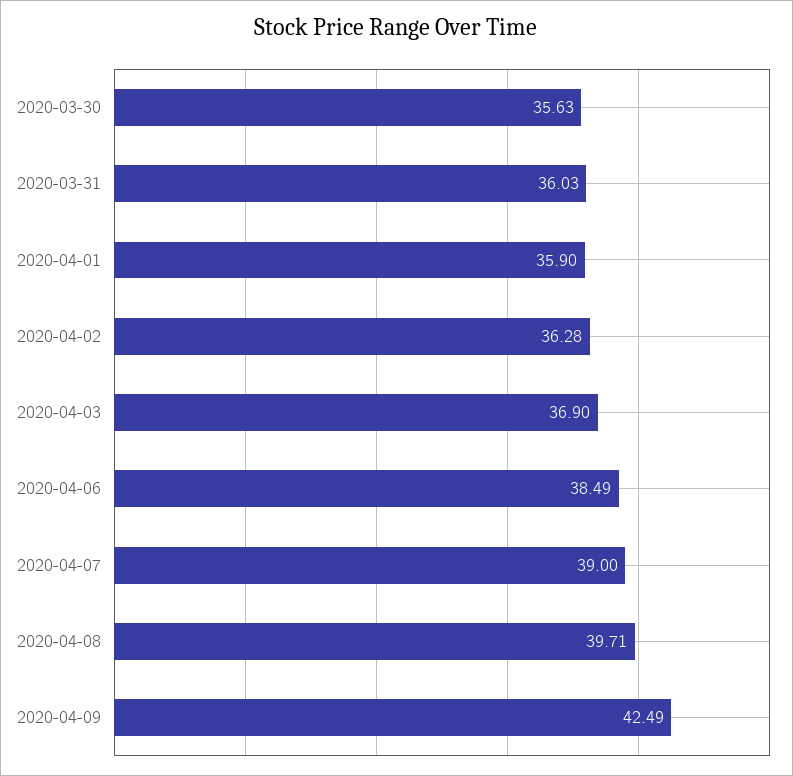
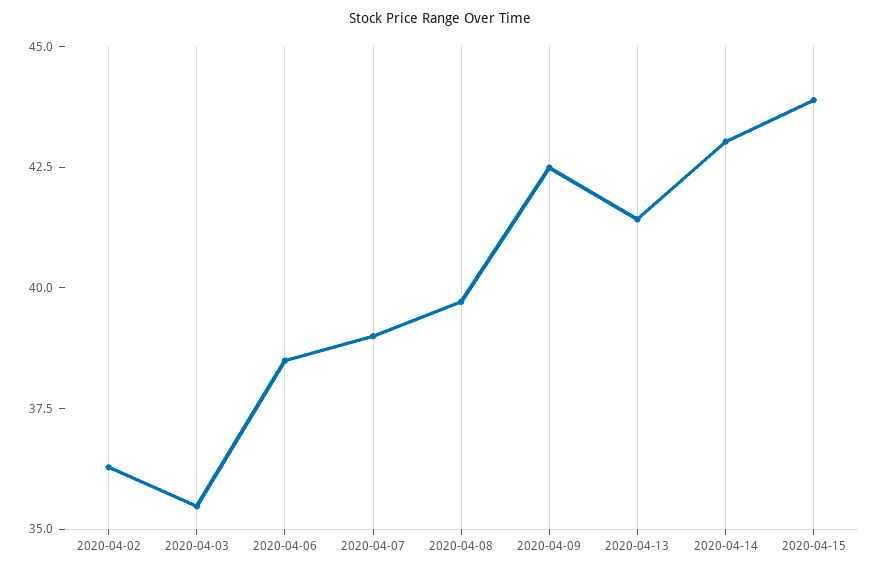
2020-03-30: 35.63 -> none
2020-03-31: 36.03 -> none
2020-04-01: 35.9 -> none
2020-04-03: 36.9 -> 35.5
2020-04-13: none -> 41.5
2020-04-14: none -> 43
2020-04-15: none -> 44

